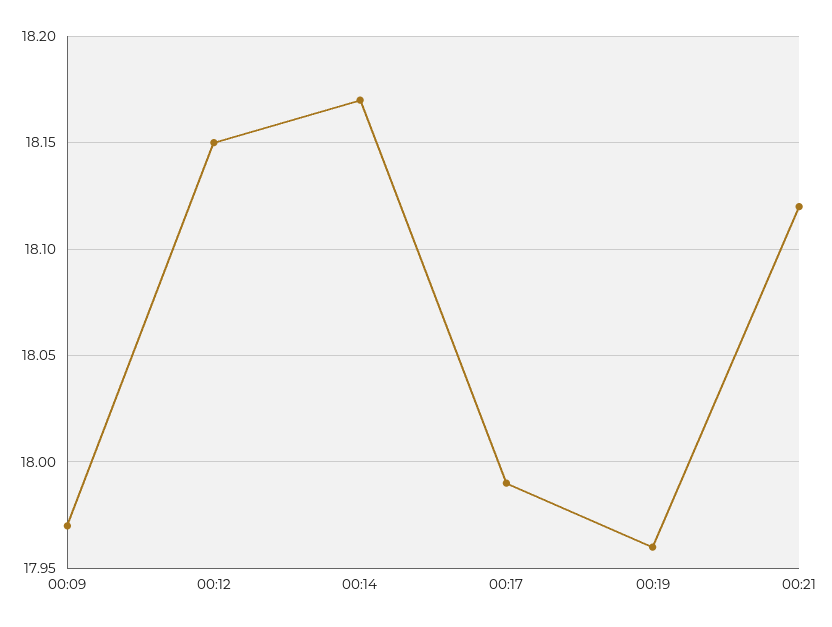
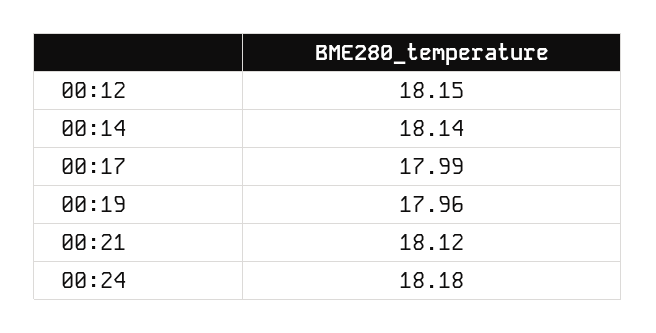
00:09: 17.97 -> none
00:14: 18.17 -> 18.14
00:24: none -> 18.18

